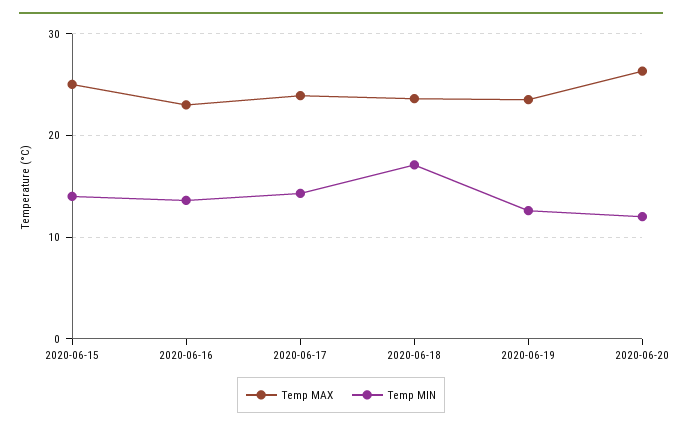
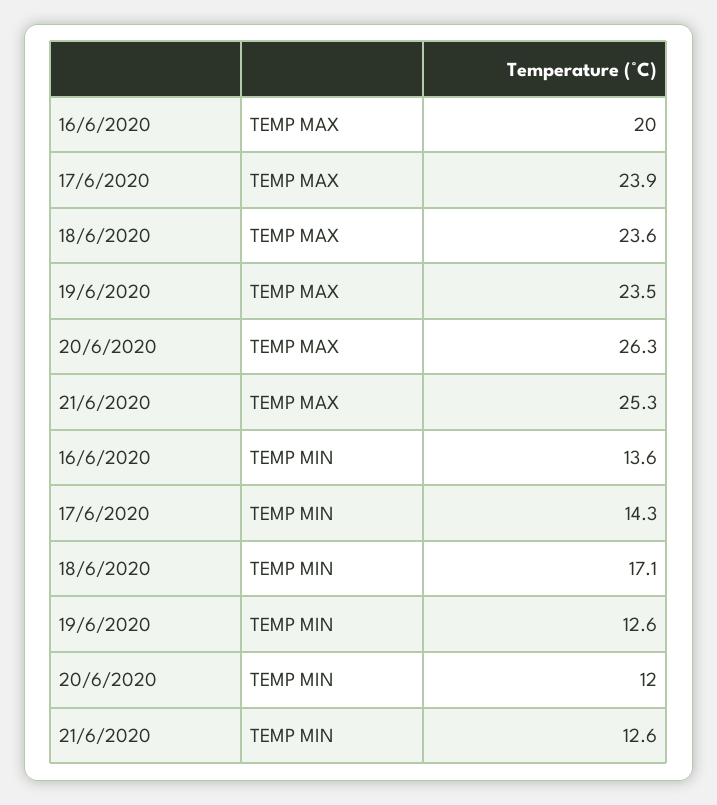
Temp MAX, 2020-06-15: 25 -> none
Temp MIN, 2020-06-15: 14 -> none
Temp MAX, 2020-06-16: 23 -> 20
Temp MAX, 21/6/2020: none -> 25.3
Temp MIN, 21/6/2020: none -> 12.6

